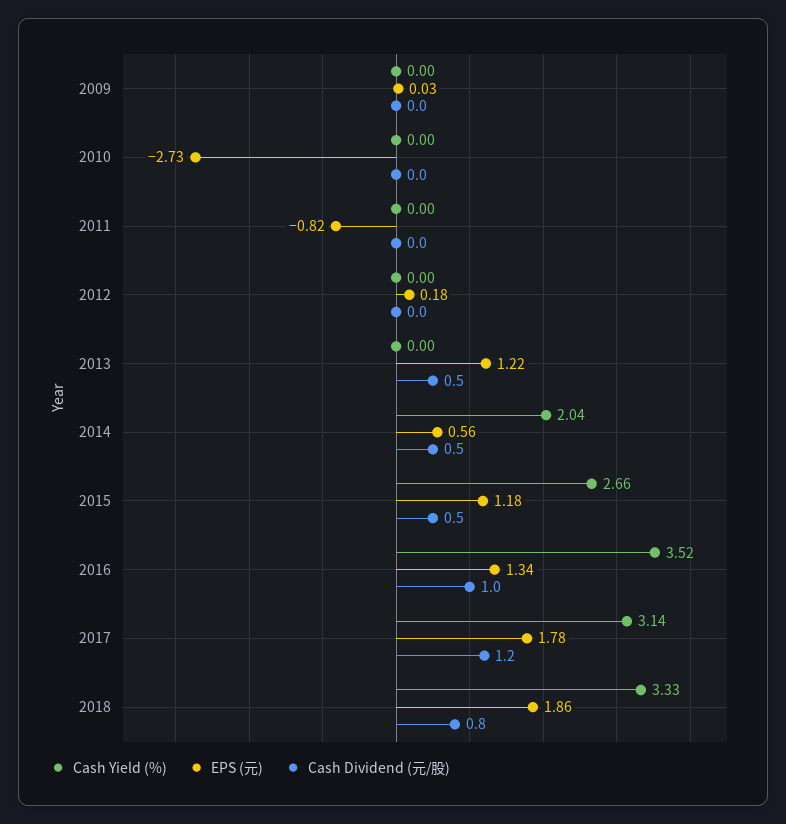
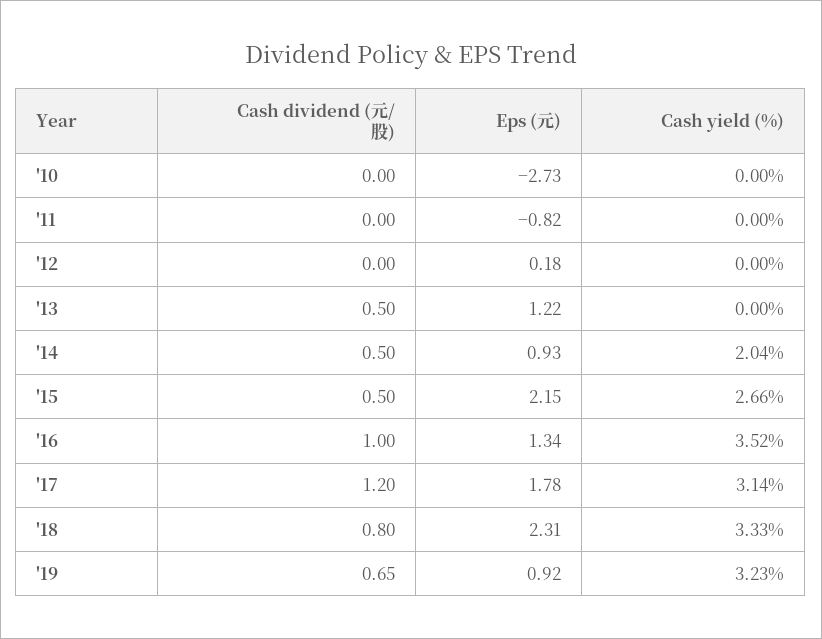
Cash Yield (%), 2009: 0 -> none
EPS (元), 2009: 0.03 -> none
Cash Dividend (元/股), 2009: 0 -> none
EPS (元), 2014: 0.56 -> 0.93
EPS (元), 2015: 1.18 -> 2.15
EPS (元), 2018: 1.86 -> 2.31
Cash Dividend (元/股), '19: none -> 0.65
EPS (元), '19: none -> 0.92
Cash Yield (%), '19: none -> 3.23

